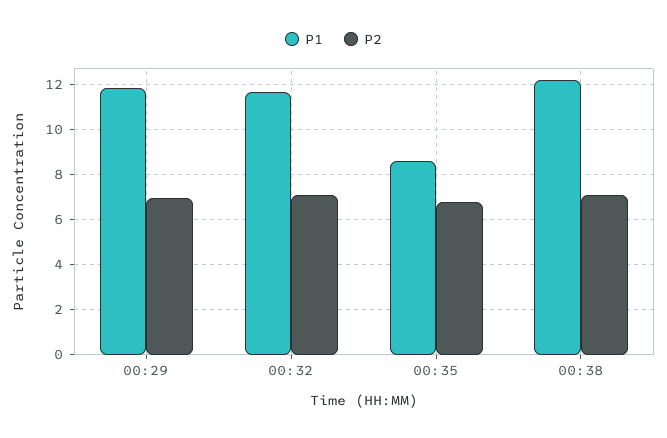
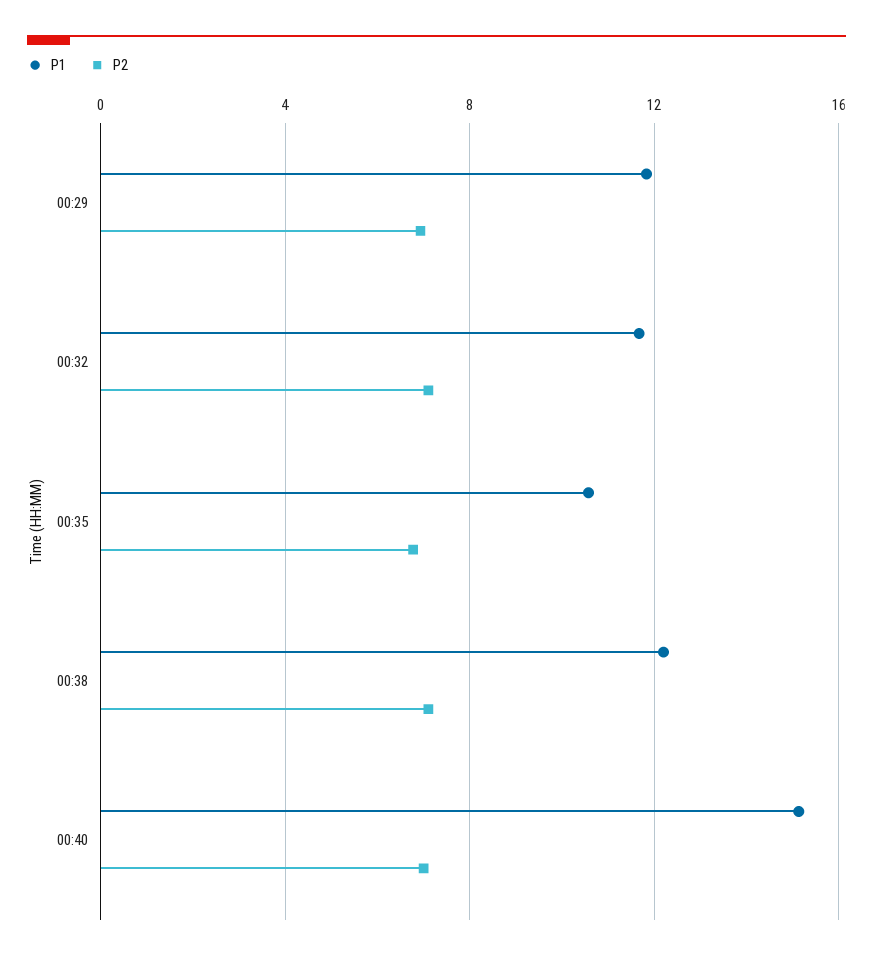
P1, 00:35: 8.5 -> 10.5
P1, 00:40: none -> 15
P2, 00:40: none -> 7

